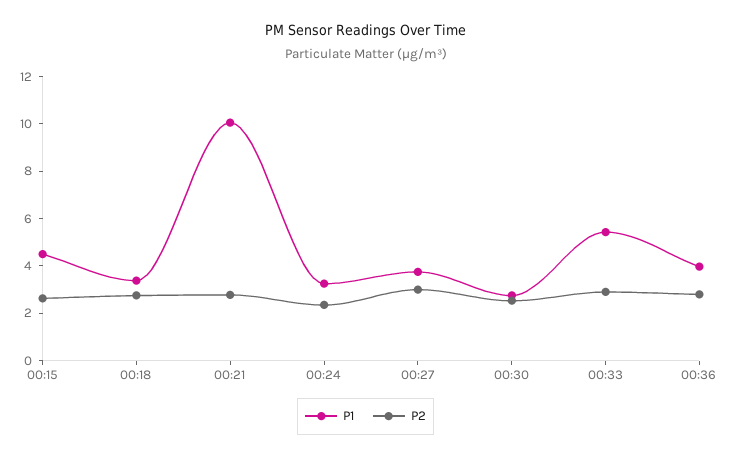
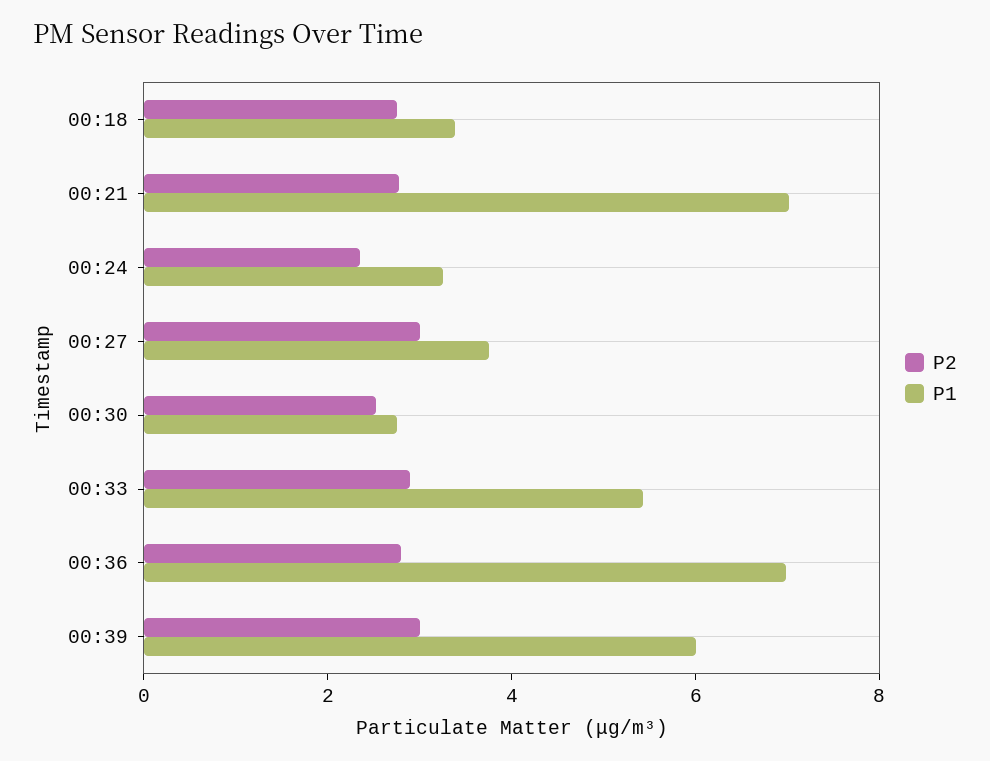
P1, 00:15: 4.5 -> none
P2, 00:15: 2.5 -> none
P1, 00:21: 10 -> 7
P1, 00:36: 4 -> 7
P2, 00:39: none -> 3
P1, 00:39: none -> 6

